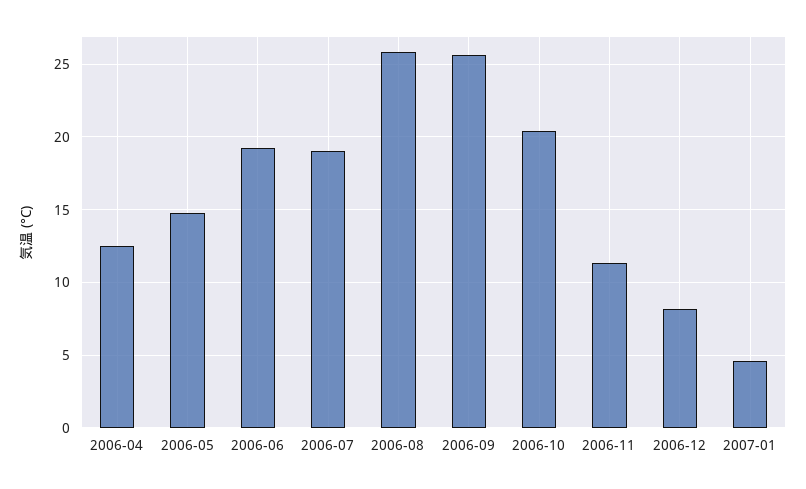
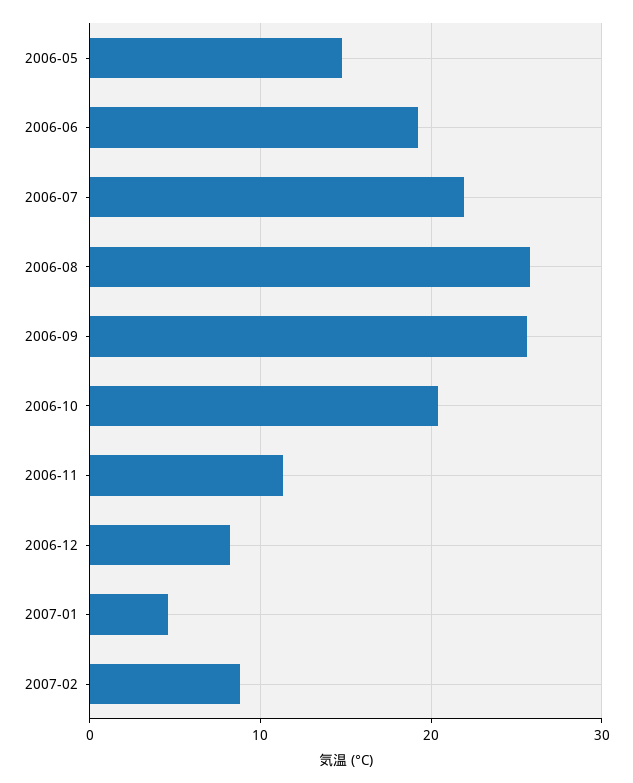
2006-04: 12.5 -> none
2006-07: 19 -> 22
2007-02: none -> 9

